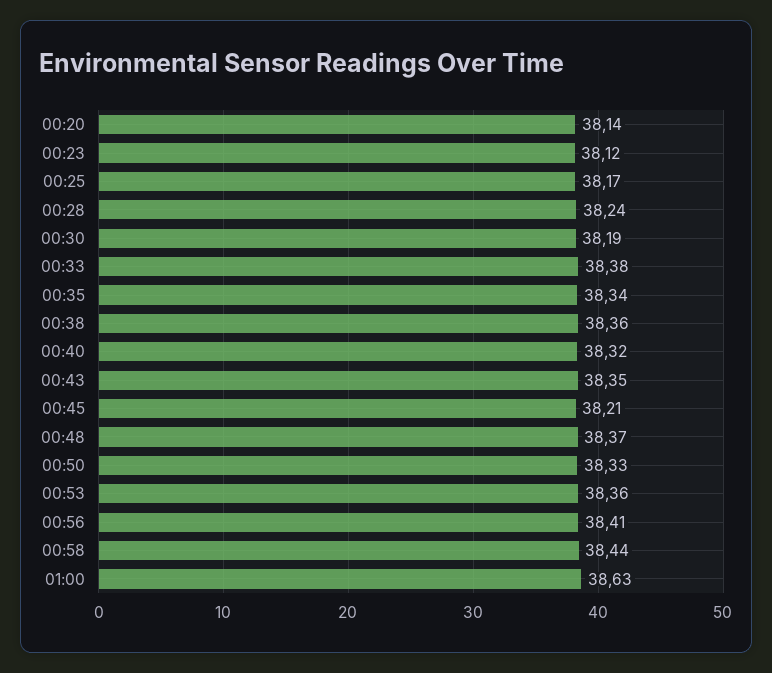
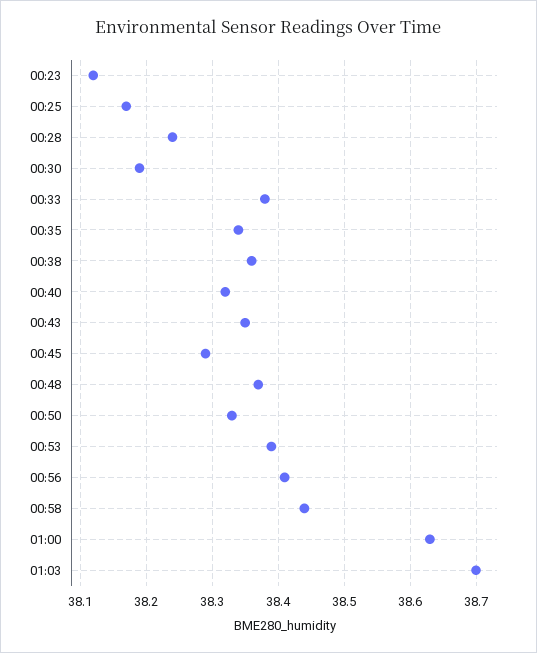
00:20: 38.14 -> none
00:45: 38.21 -> 38.29
00:53: 38.36 -> 38.39
01:03: none -> 38.7

